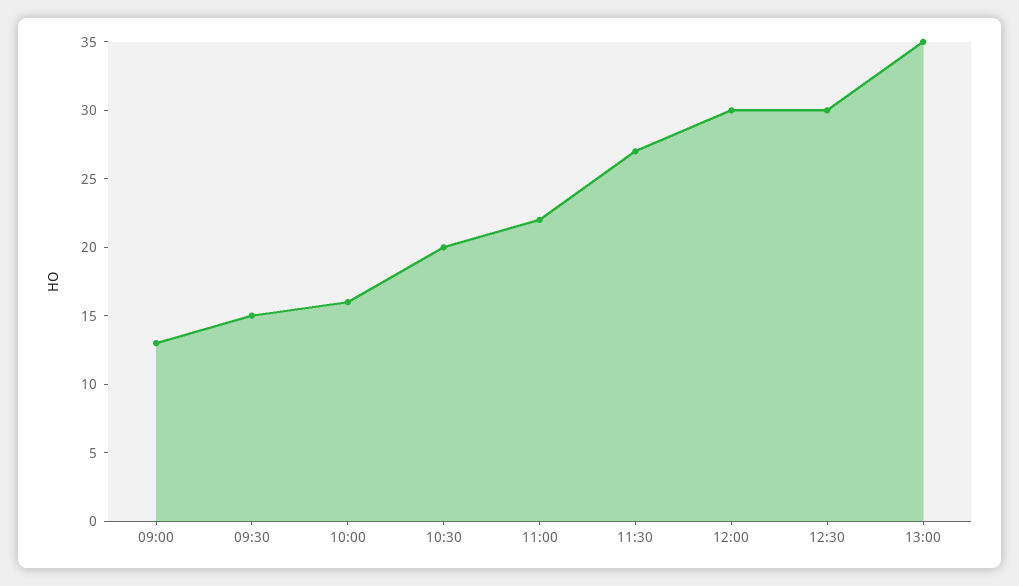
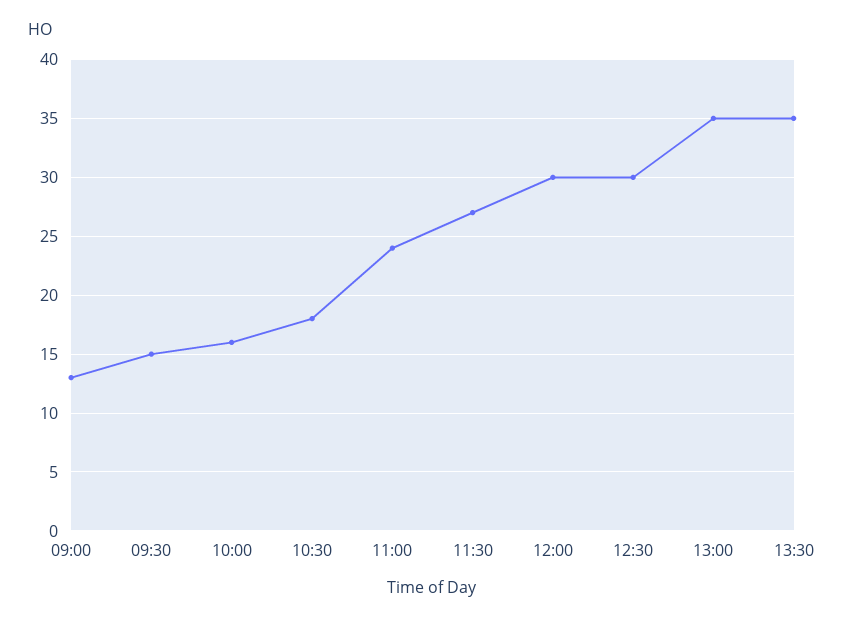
10:30: 20 -> 18
11:00: 22 -> 24
13:30: none -> 35

